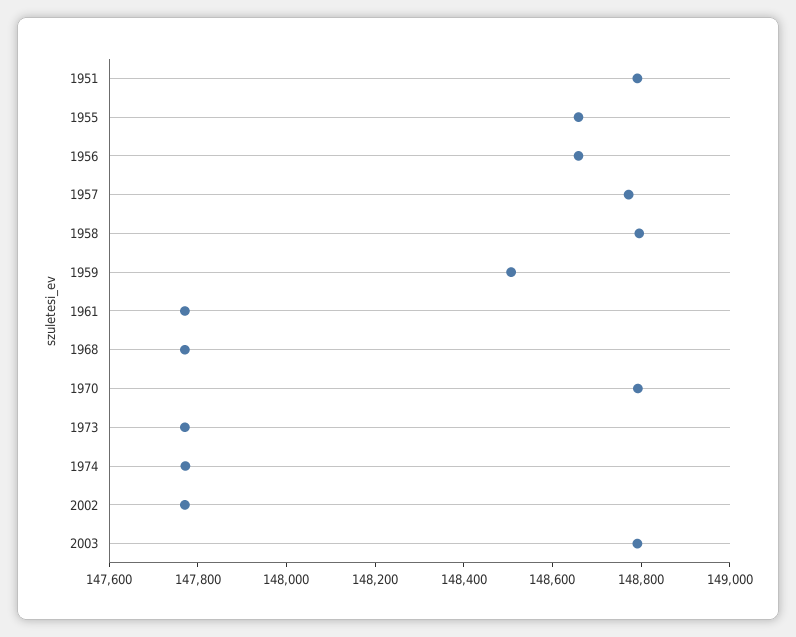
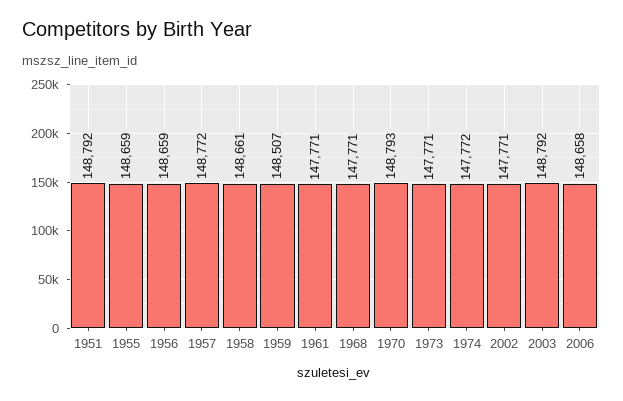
1958: 148800 -> 148661
2006: none -> 148658

